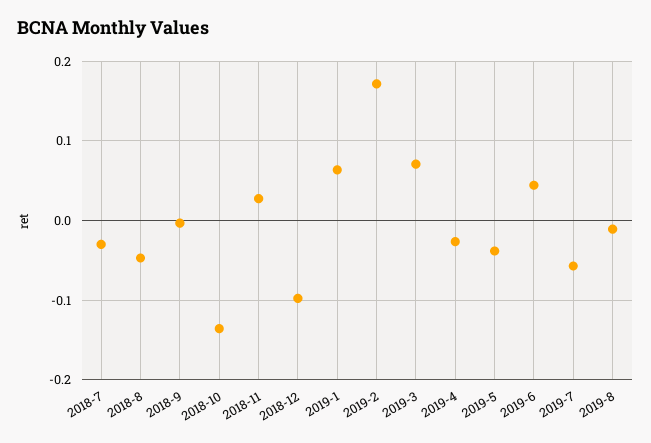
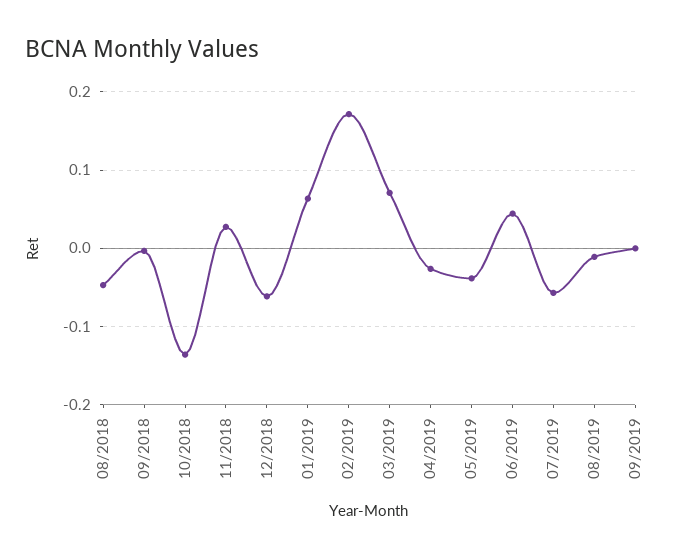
2018-7: -0.03 -> none
2018-12: -0.1 -> -0.06
09/2019: none -> 0

